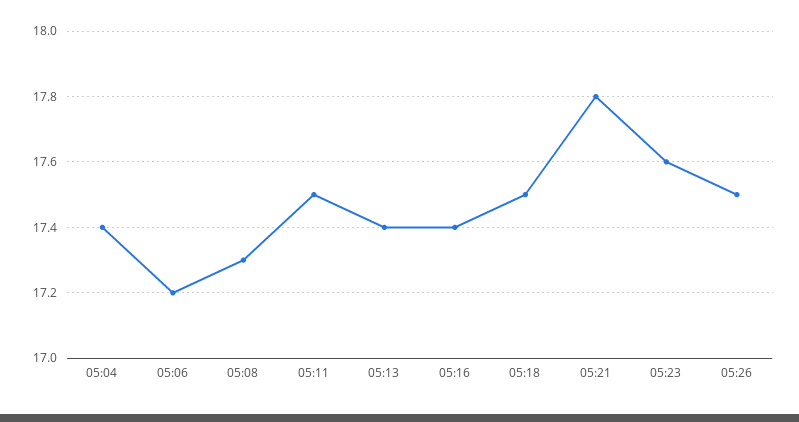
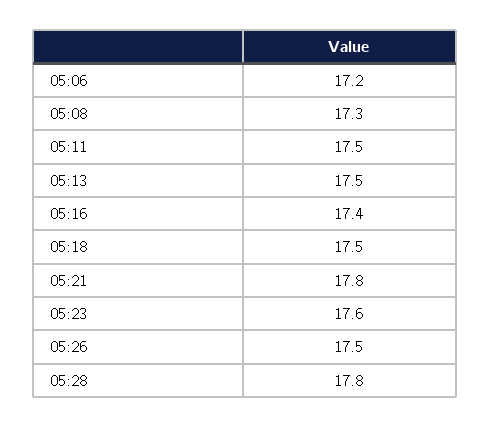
05:04: 17.4 -> none
05:13: 17.4 -> 17.5
05:28: none -> 17.8

